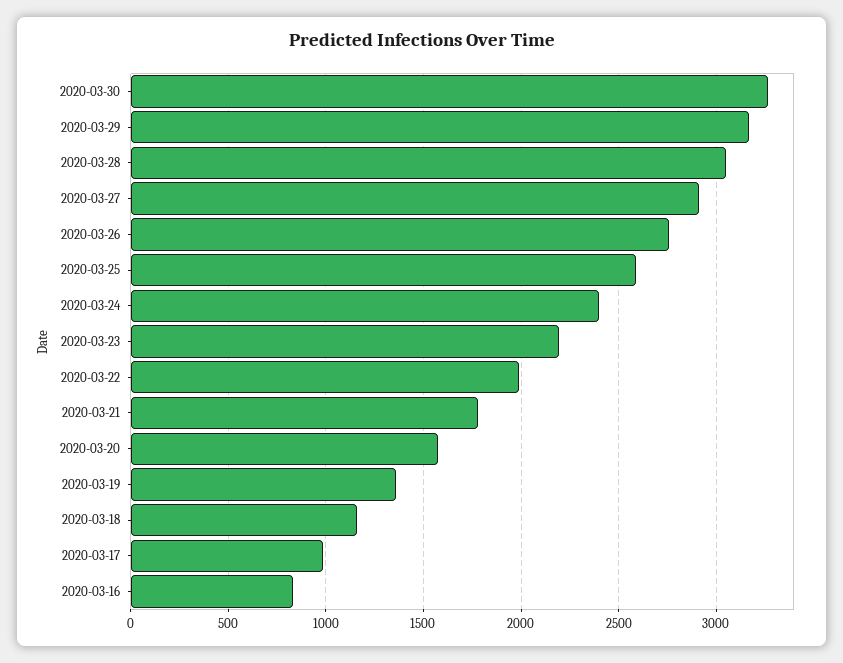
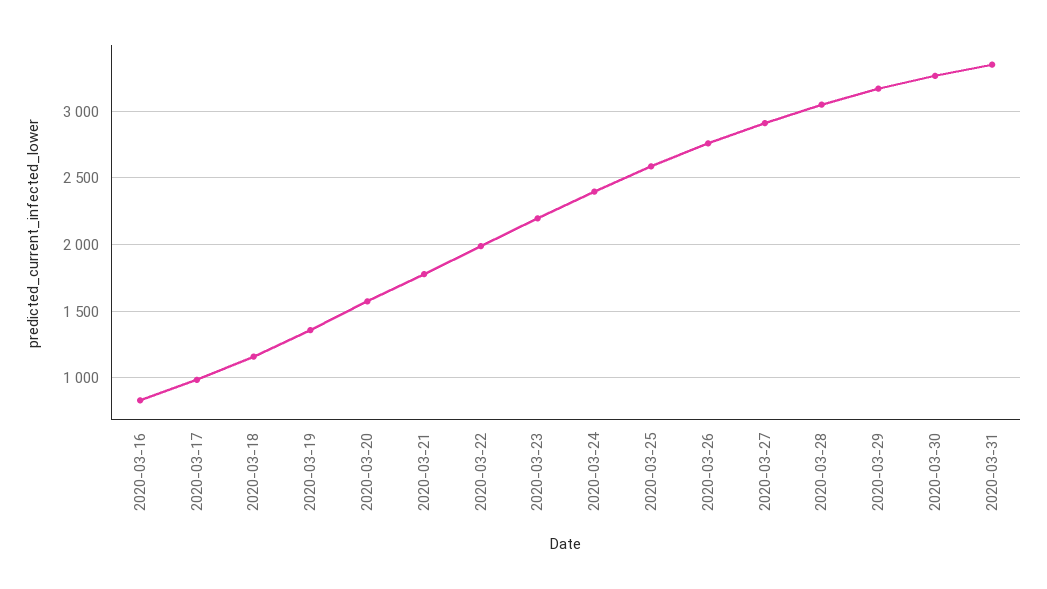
2020-03-31: none -> 3350

